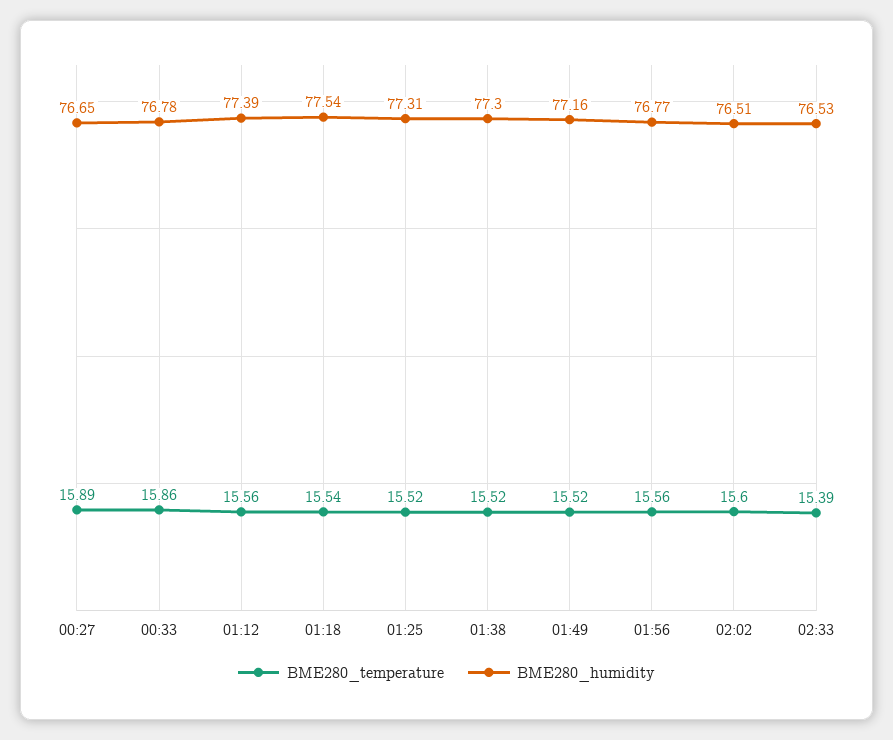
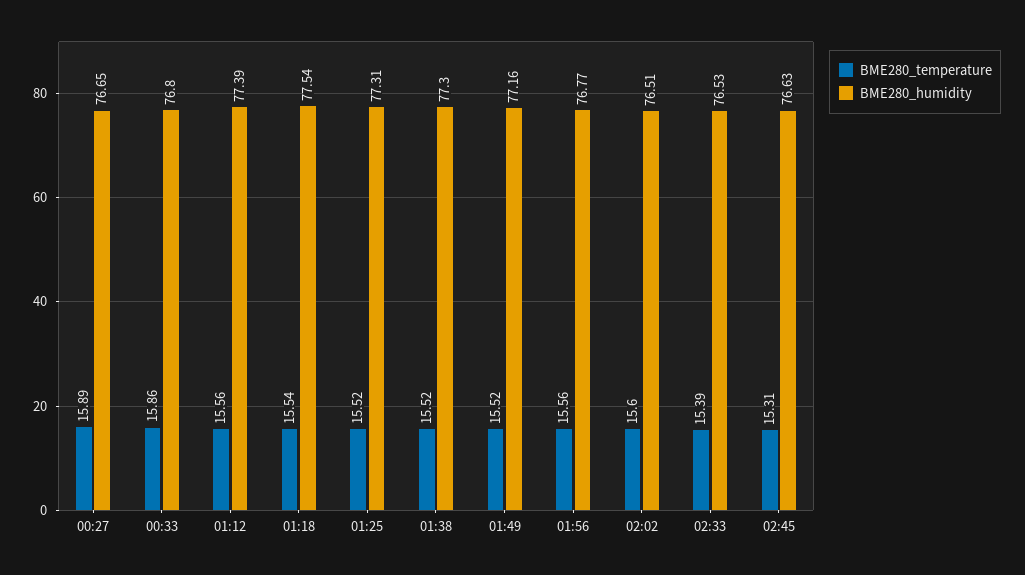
BME280_humidity, 00:33: 76.78 -> 76.8
BME280_temperature, 02:45: none -> 15.31
BME280_humidity, 02:45: none -> 76.63

